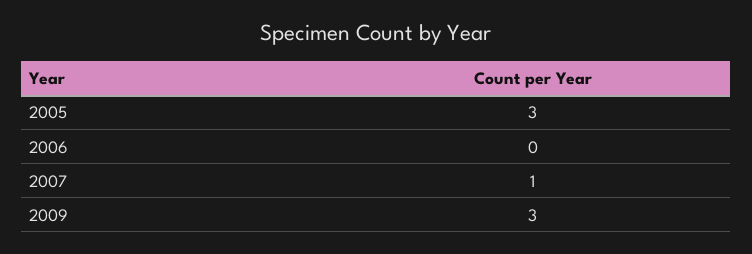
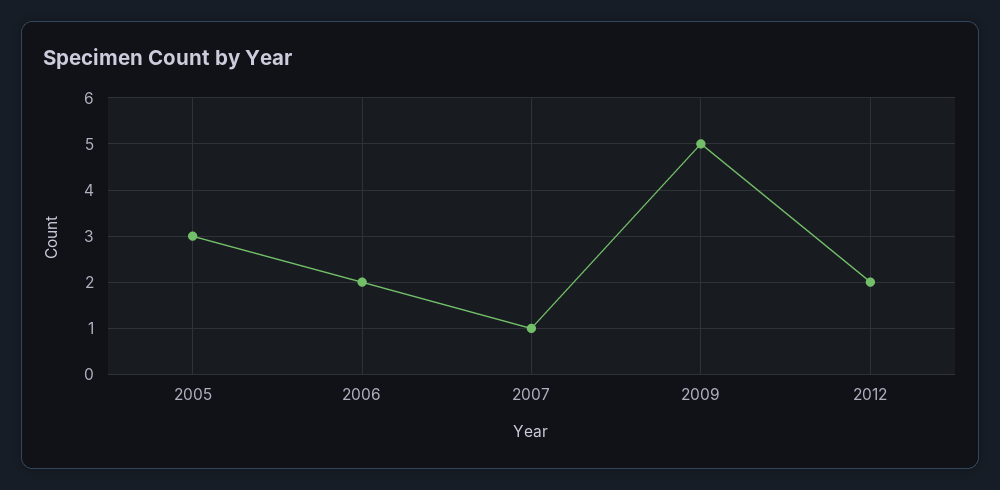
2006: 0 -> 2
2009: 3 -> 5
2012: none -> 2

